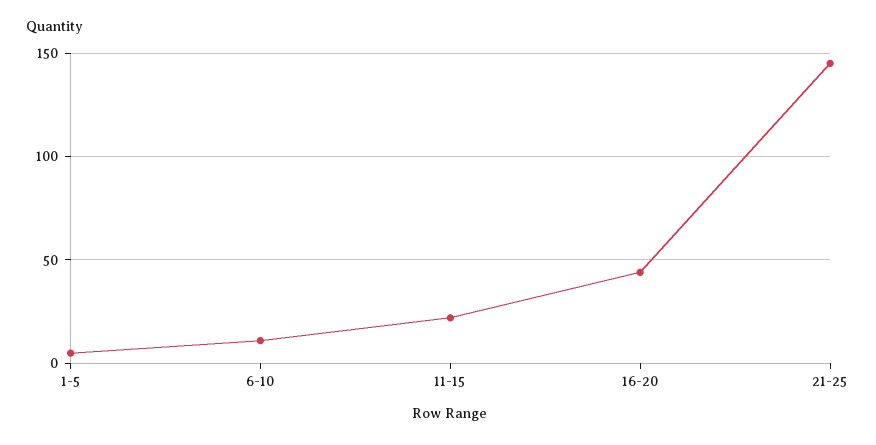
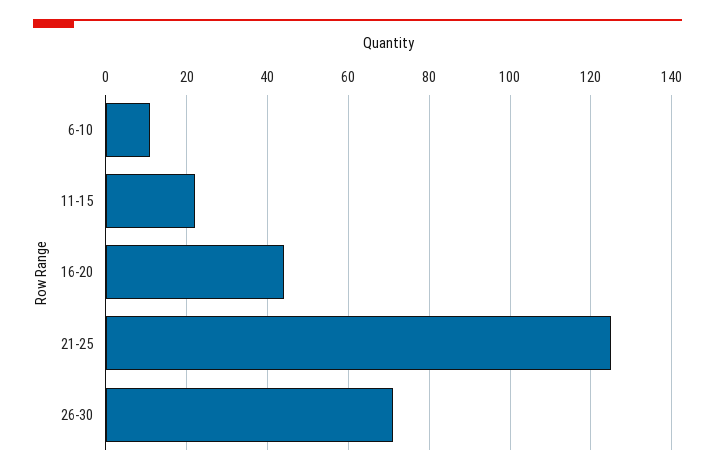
1-5: 5 -> none
21-25: 145 -> 125
26-30: none -> 70

